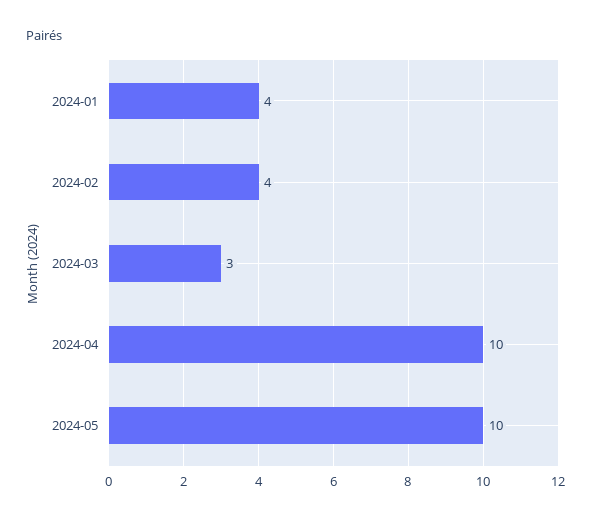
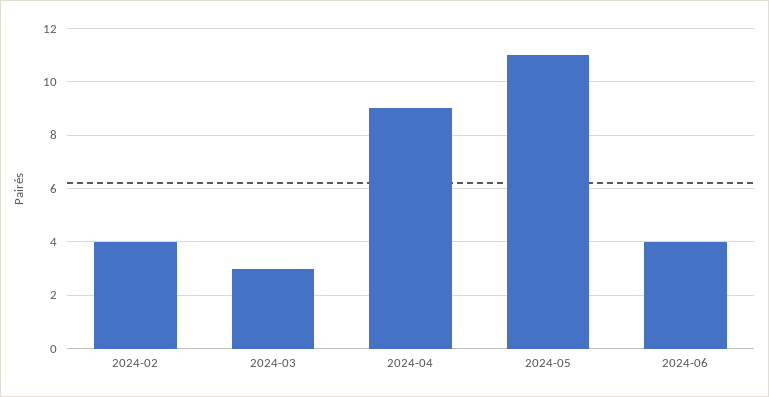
2024-01: 4 -> none
2024-04: 10 -> 9
2024-05: 10 -> 11
2024-06: none -> 4

